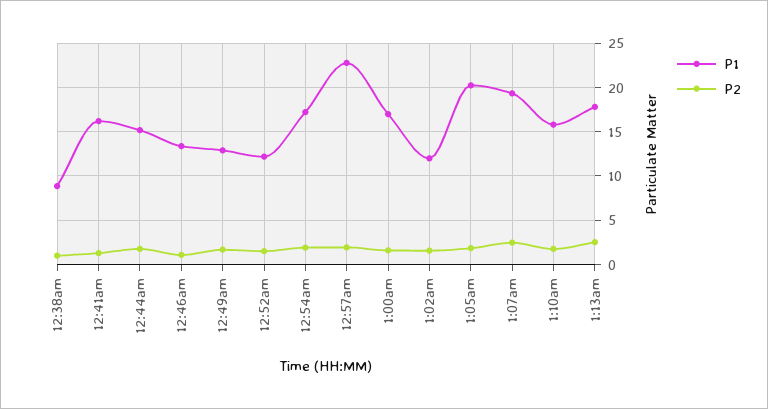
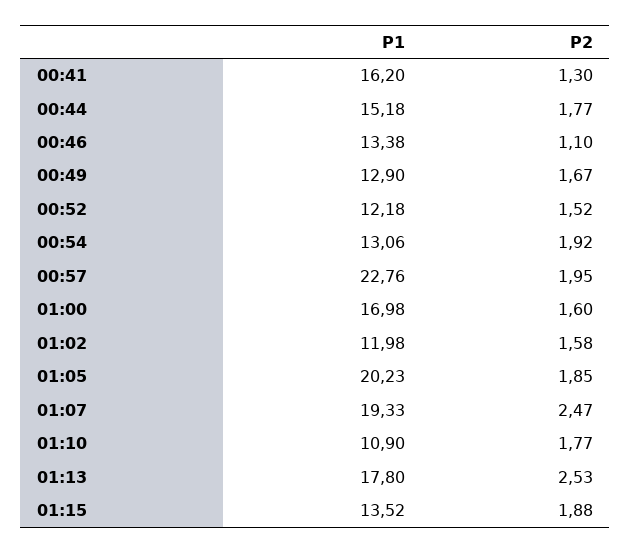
P1, 12:38am: 9 -> none
P2, 12:38am: 1 -> none
P1, 12:54am: 17 -> 13.06
P1, 1:10am: 16 -> 10.9
P1, 01:15: none -> 13.52
P2, 01:15: none -> 1.88

